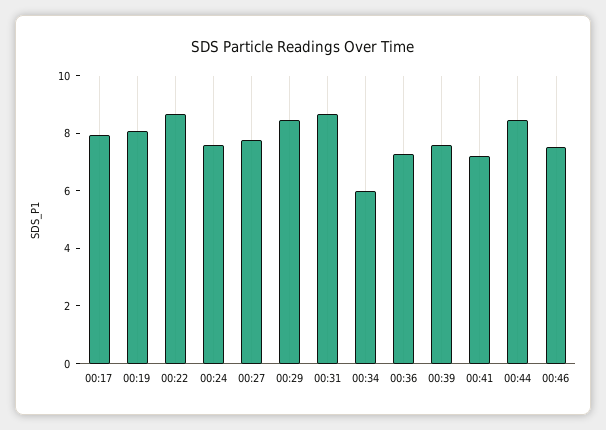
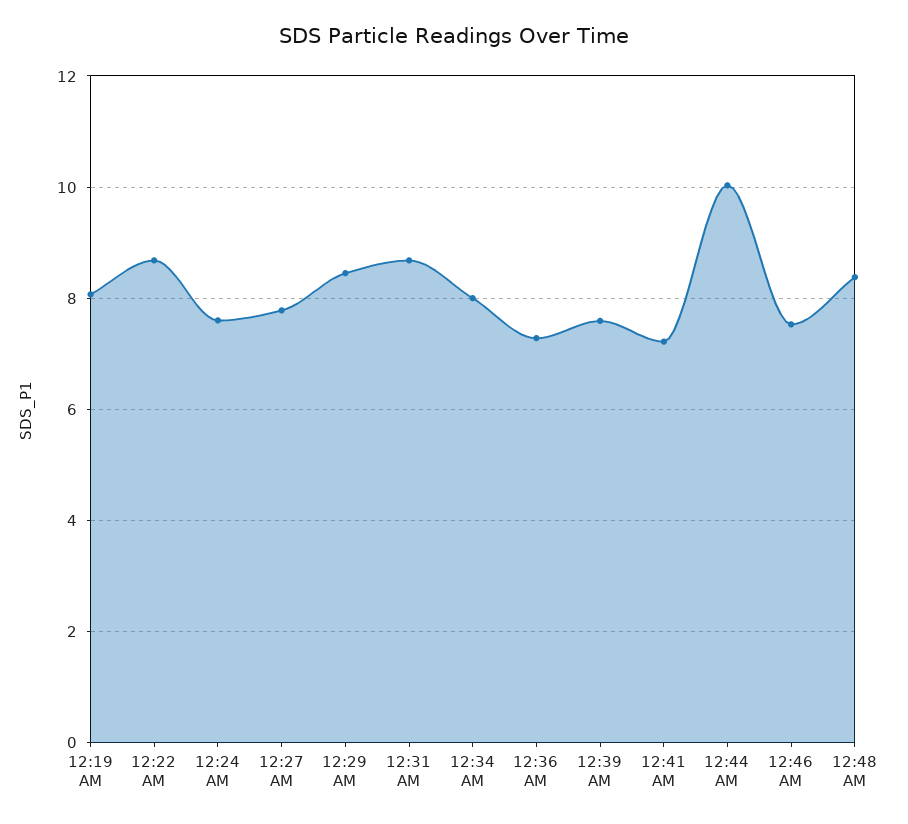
00:17: 8 -> none
00:34: 6 -> 8
00:44: 8.5 -> 10
12:48 AM: none -> 8.4

